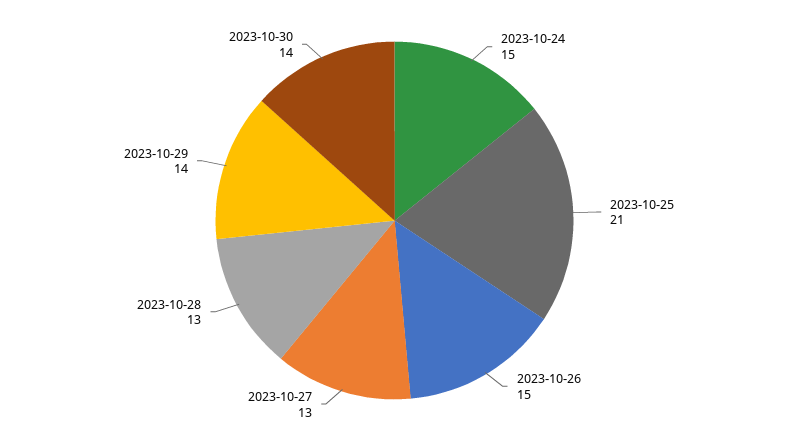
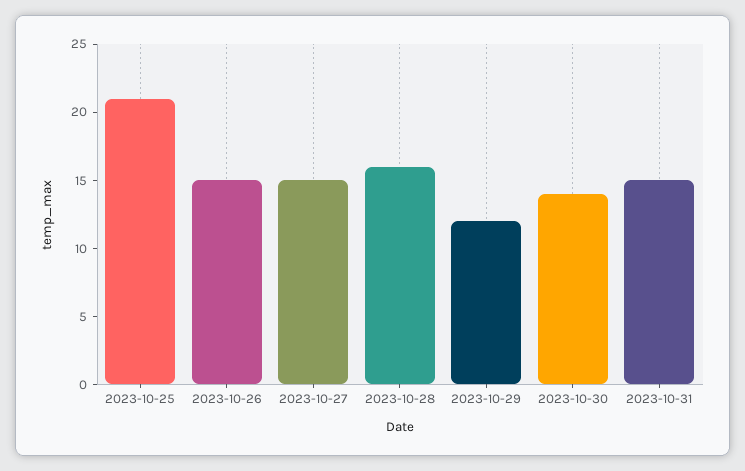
2023-10-24: 15 -> none
2023-10-27: 13 -> 15
2023-10-28: 13 -> 16
2023-10-29: 14 -> 12
2023-10-31: none -> 15

